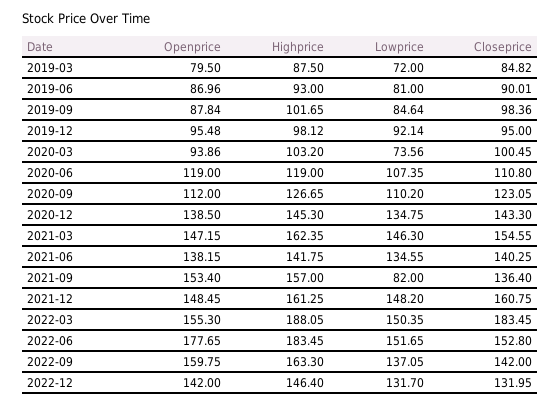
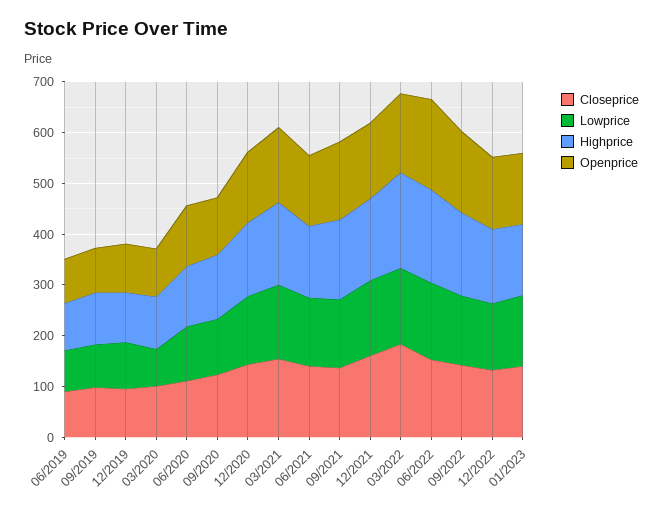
Openprice, 2019-03: 79.5 -> none
Highprice, 2019-03: 87.5 -> none
Lowprice, 2019-03: 72 -> none
Closeprice, 2019-03: 84.82 -> none
Lowprice, 2021-09: 82 -> 140
Closeprice, 01/2023: none -> 140
Lowprice, 01/2023: none -> 140
Highprice, 01/2023: none -> 140
Openprice, 01/2023: none -> 140

